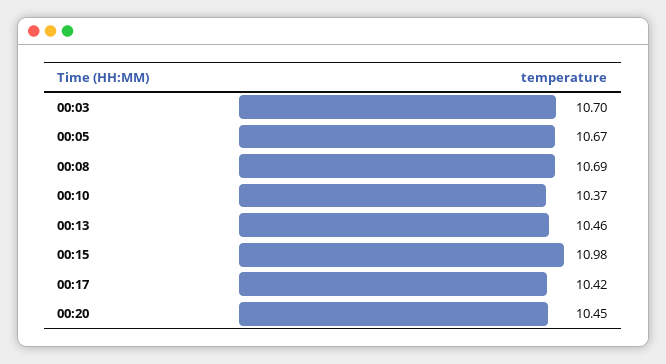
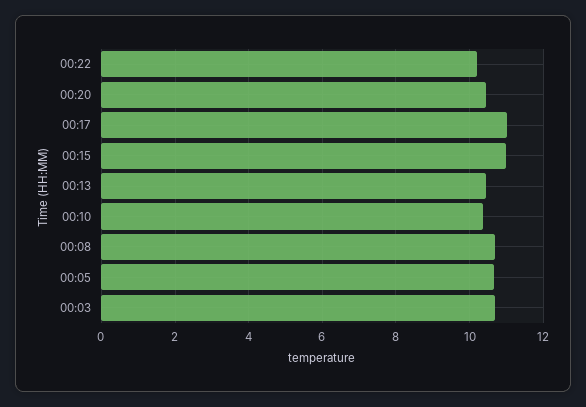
00:17: 10.42 -> 11
00:22: none -> 10.2

